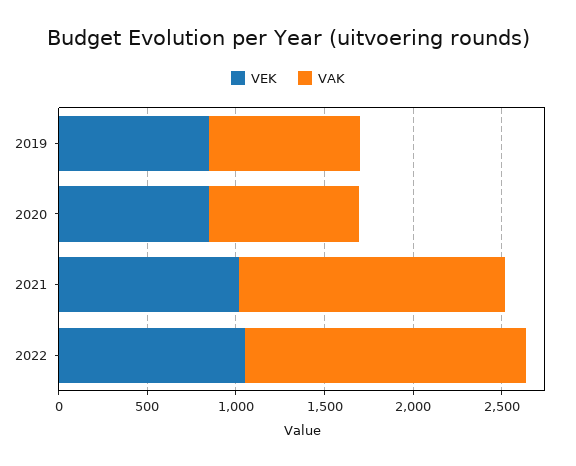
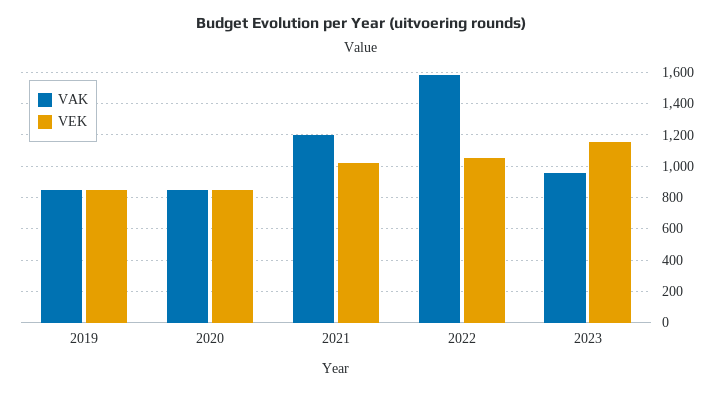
VAK, 2021: 1500 -> 1200
VAK, 2023: none -> 950
VEK, 2023: none -> 1150

